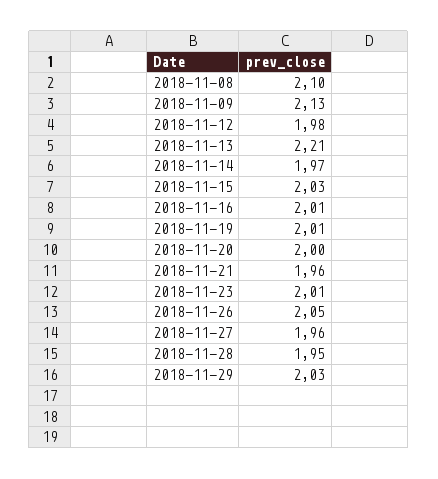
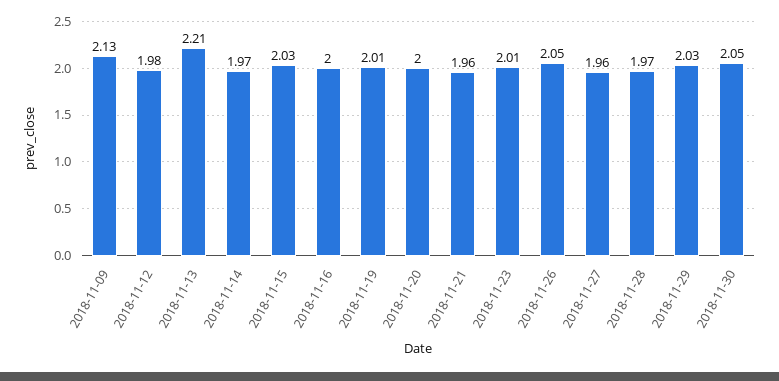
2018-11-08: 2.1 -> none
2018-11-16: 2.01 -> 2
2018-11-28: 1.95 -> 1.97
2018-11-30: none -> 2.05

